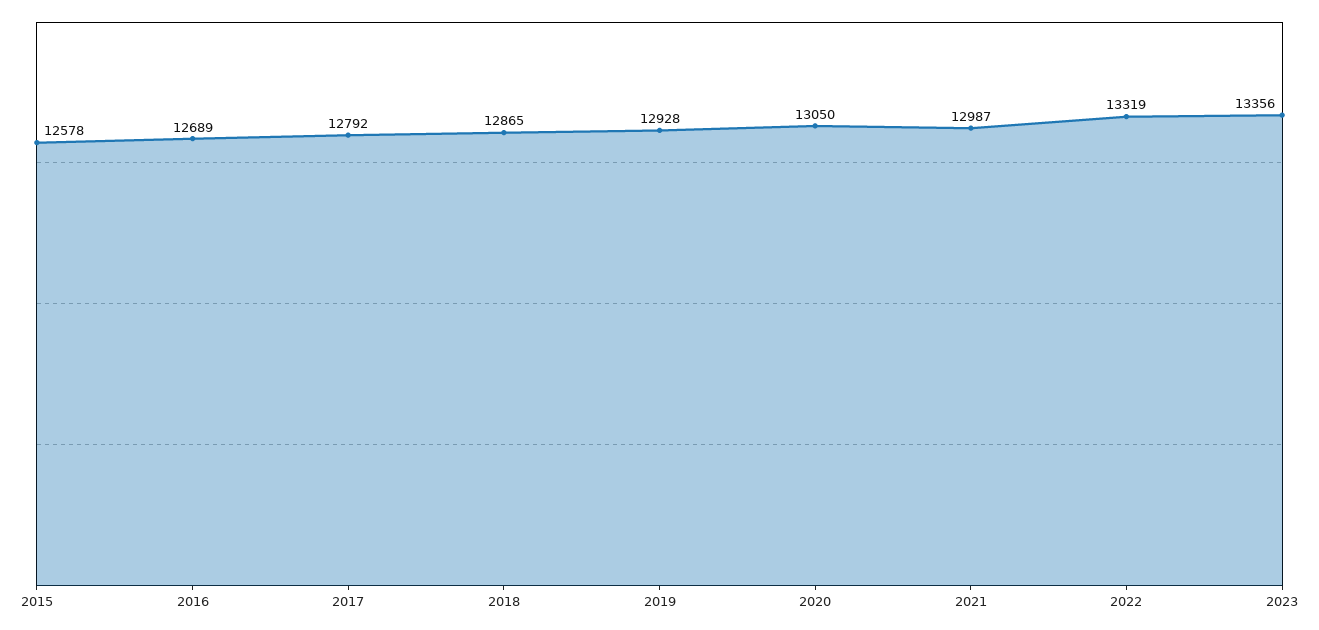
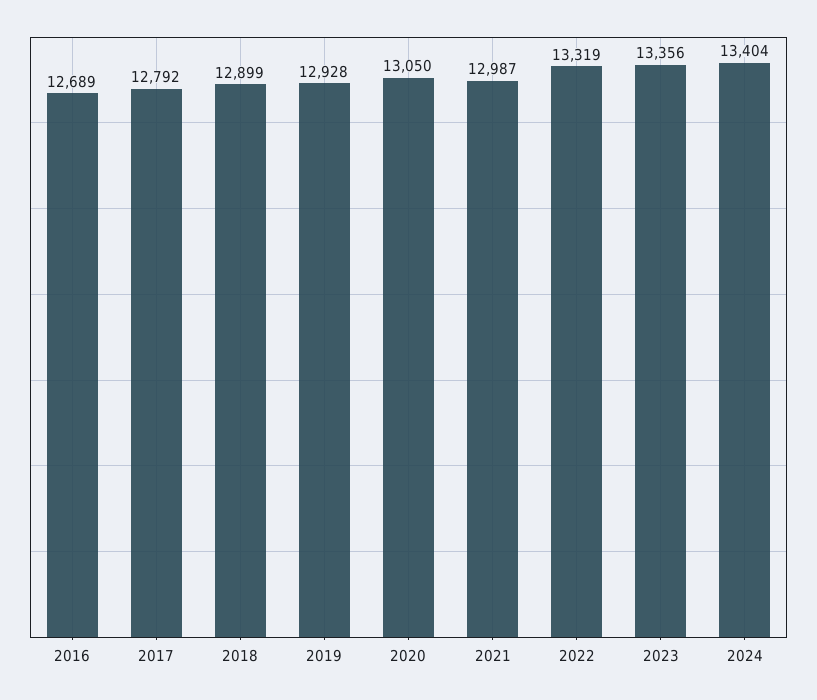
2015: 12578 -> none
2018: 12865 -> 12899
2024: none -> 13404

